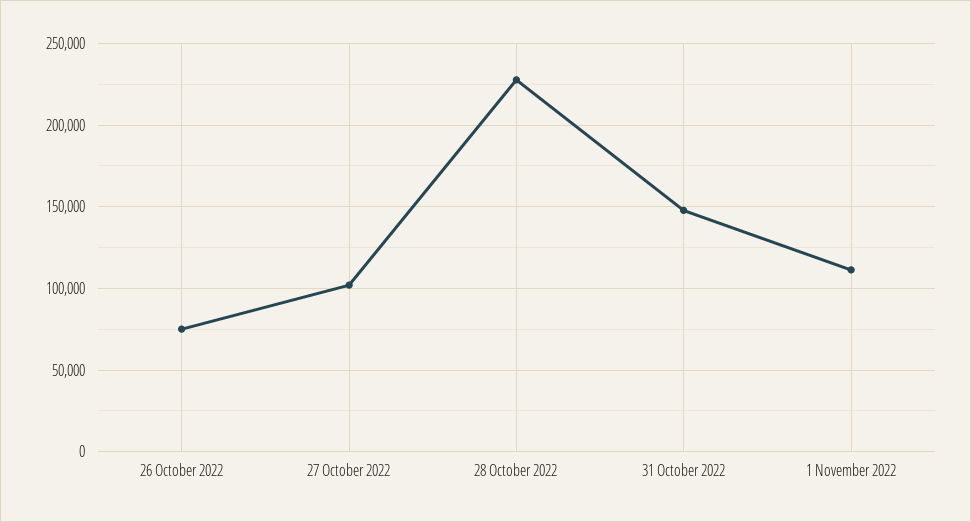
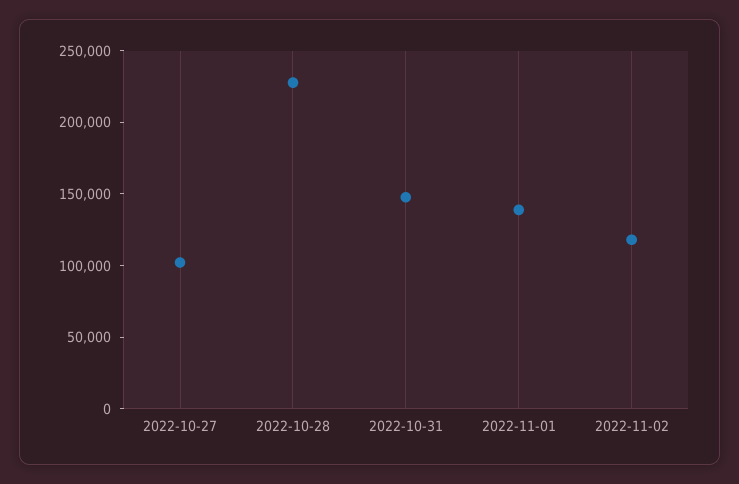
26 October 2022: 75000 -> none
1 November 2022: 110000 -> 140000
2022-11-02: none -> 120000

